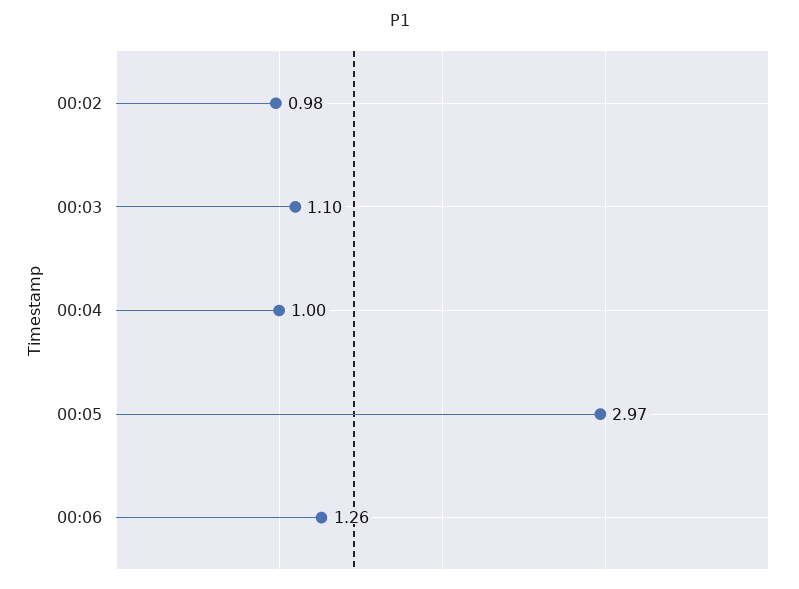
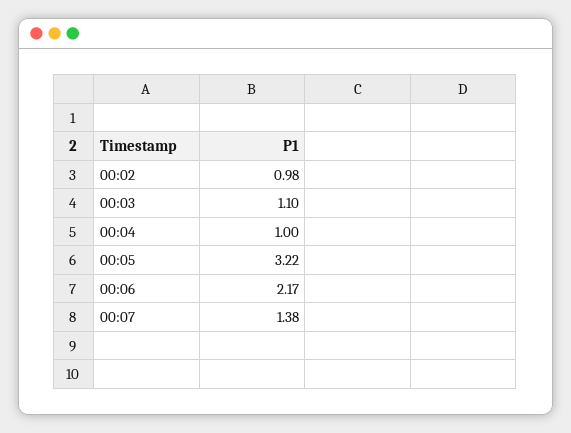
00:05: 2.97 -> 3.22
00:06: 1.26 -> 2.17
00:07: none -> 1.38

